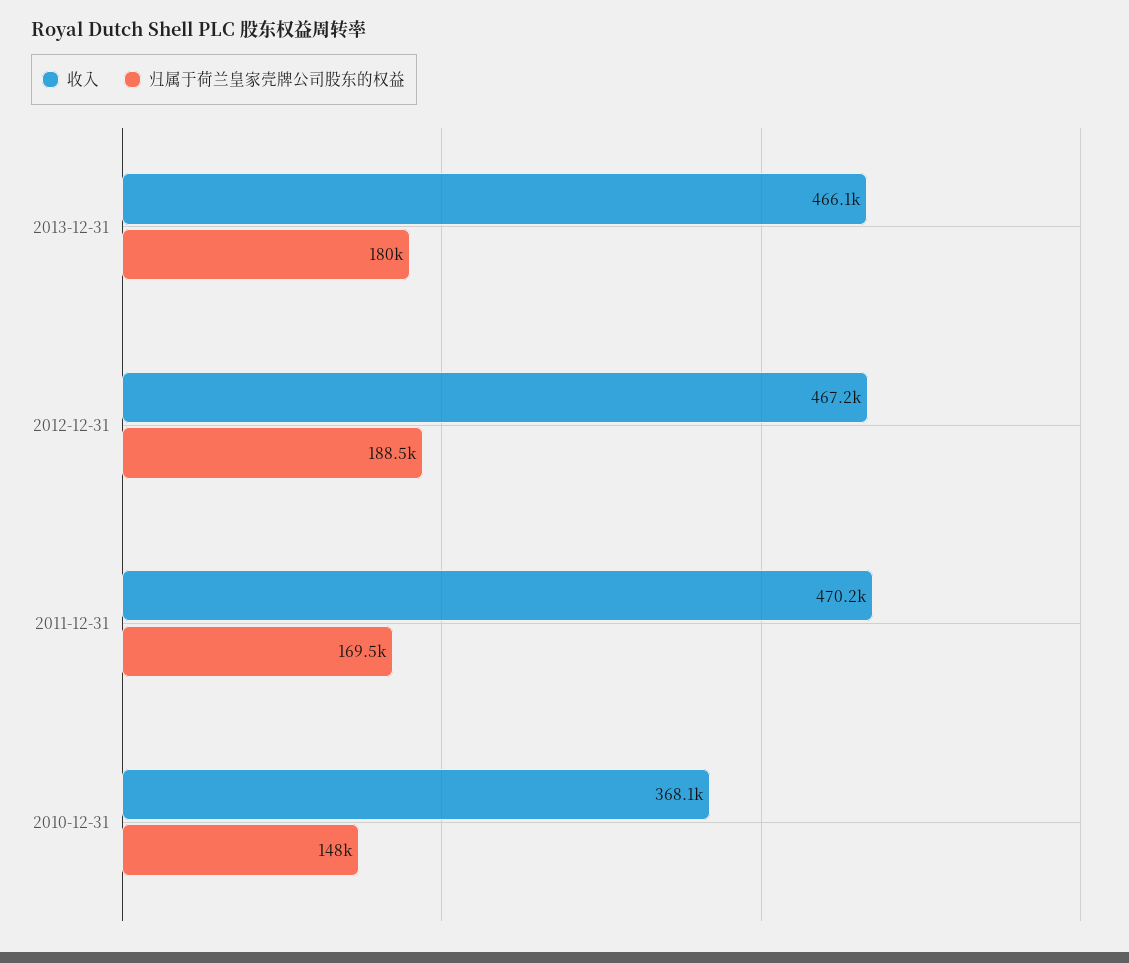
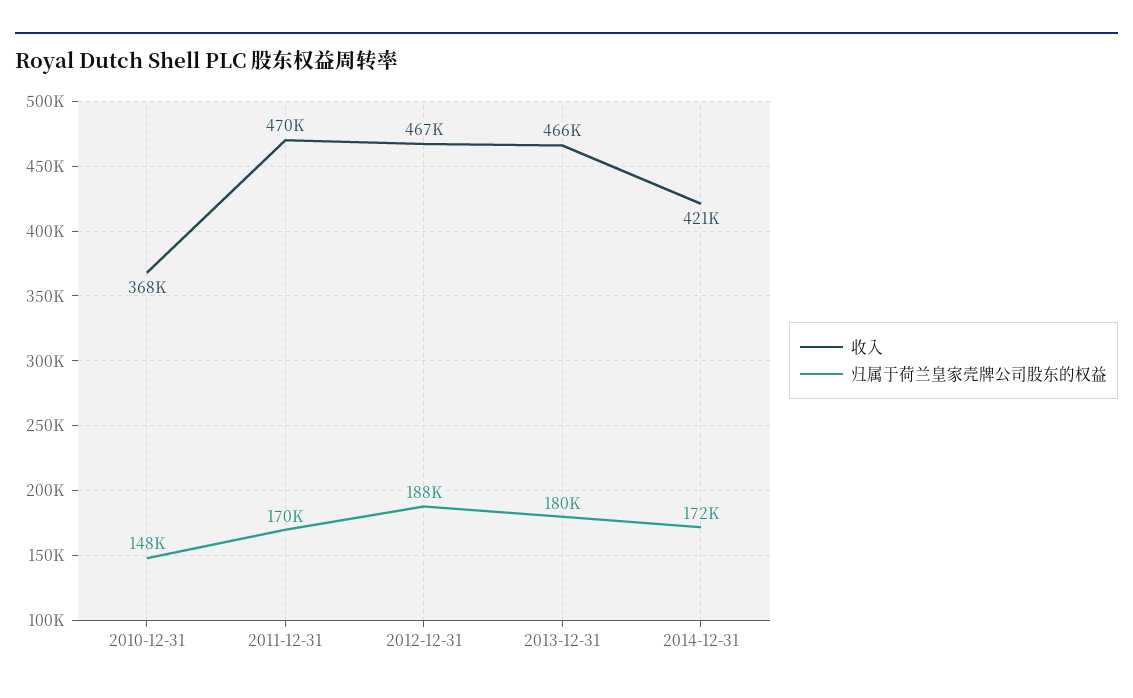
收入, 2014-12-31: none -> 421000
归属于荷兰皇家壳牌公司股东的权益, 2014-12-31: none -> 172000

